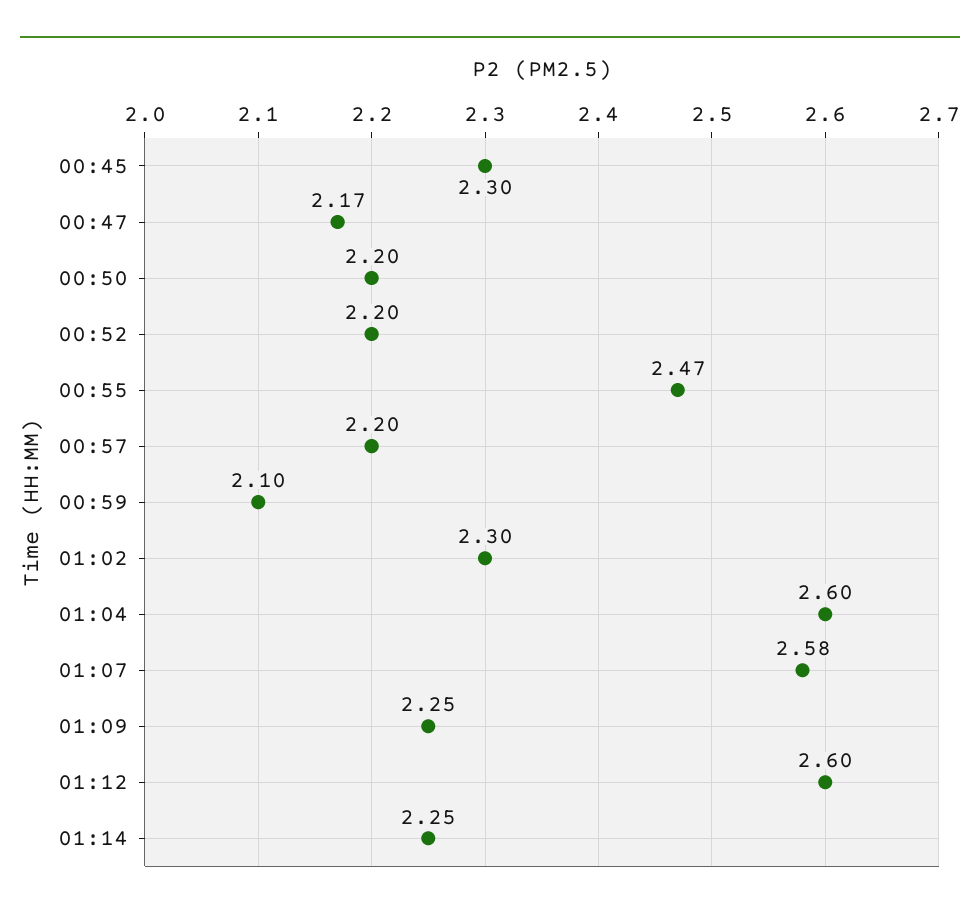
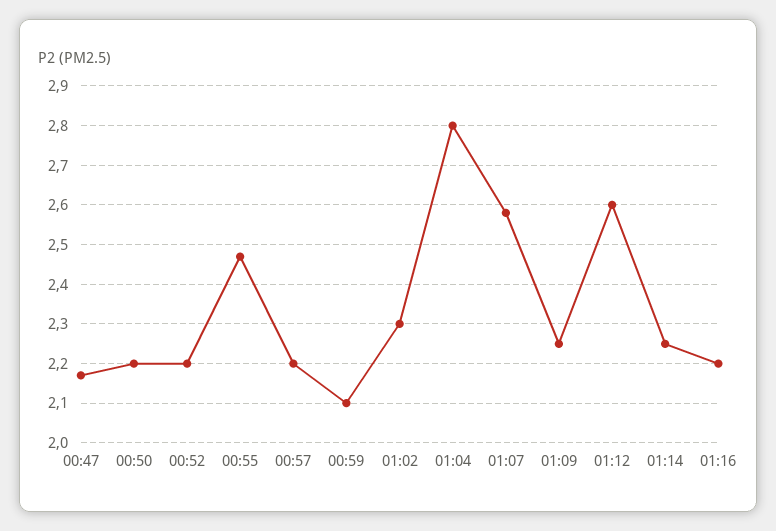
00:45: 2.3 -> none
01:04: 2.6 -> 2.8
01:16: none -> 2.2

